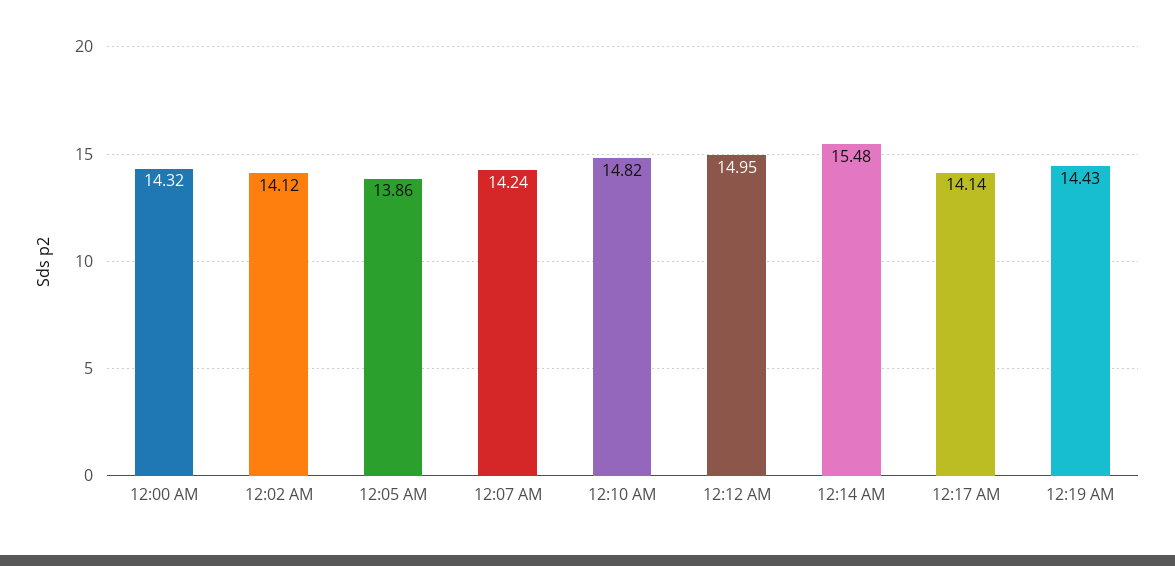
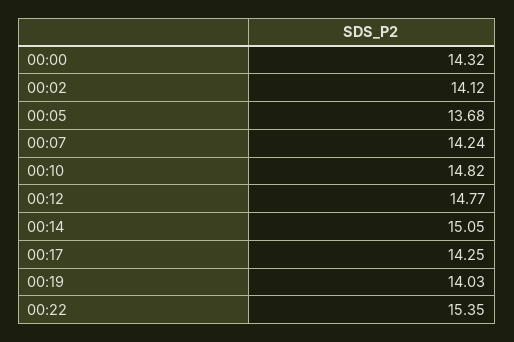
12:05 AM: 13.86 -> 13.68
12:12 AM: 14.95 -> 14.77
12:14 AM: 15.48 -> 15.05
12:17 AM: 14.14 -> 14.25
12:19 AM: 14.43 -> 14.03
00:22: none -> 15.35

